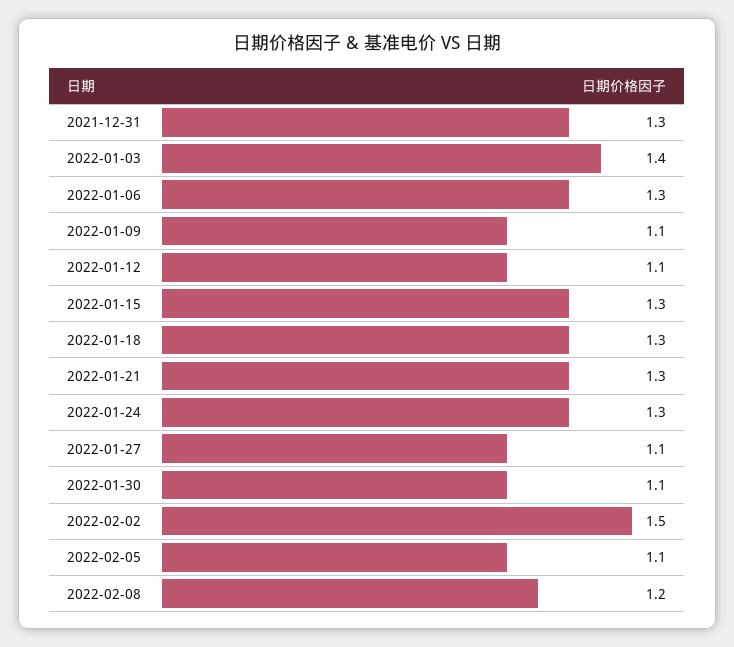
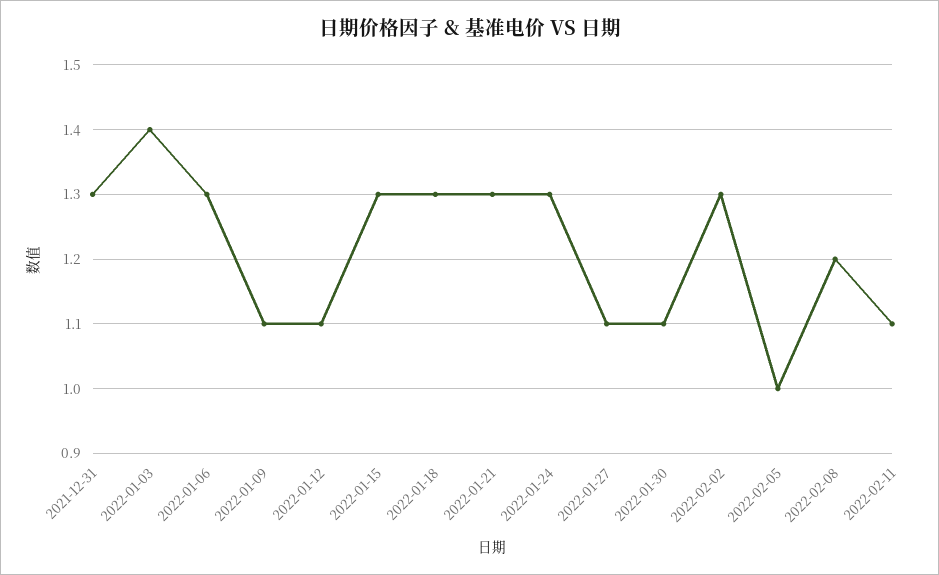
2022-02-02: 1.5 -> 1.3
2022-02-05: 1.1 -> 1
2022-02-11: none -> 1.1

